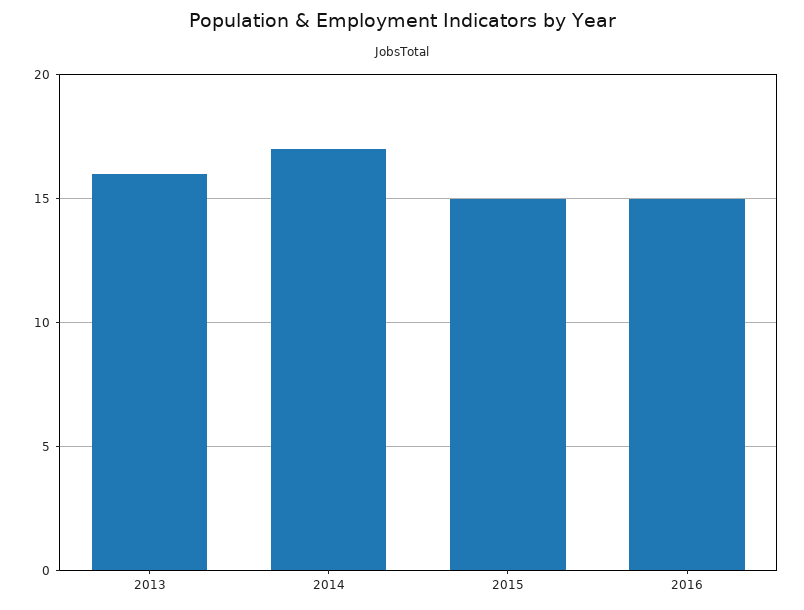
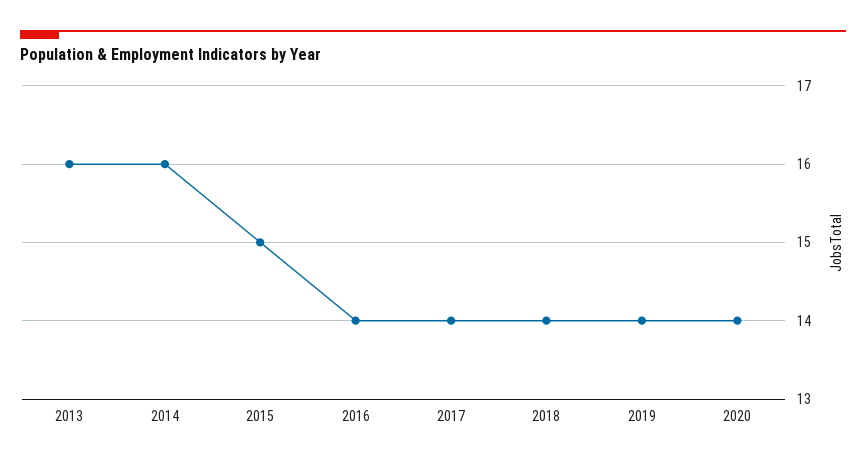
2014: 17 -> 16
2016: 15 -> 14
2017: none -> 14
2018: none -> 14
2019: none -> 14
2020: none -> 14

